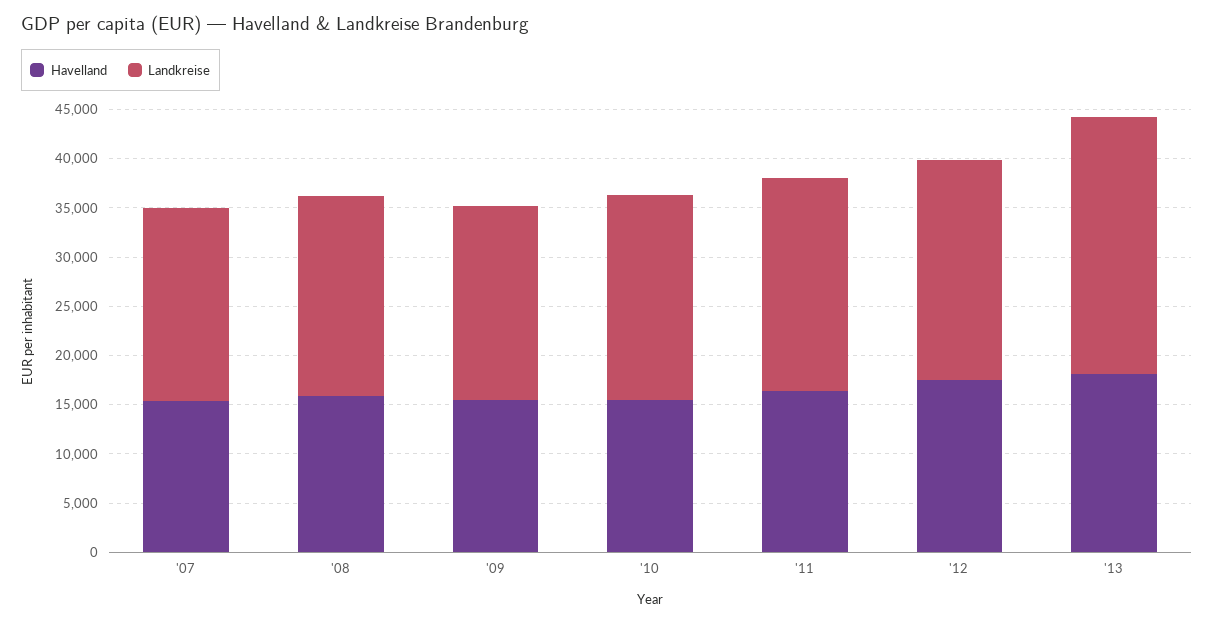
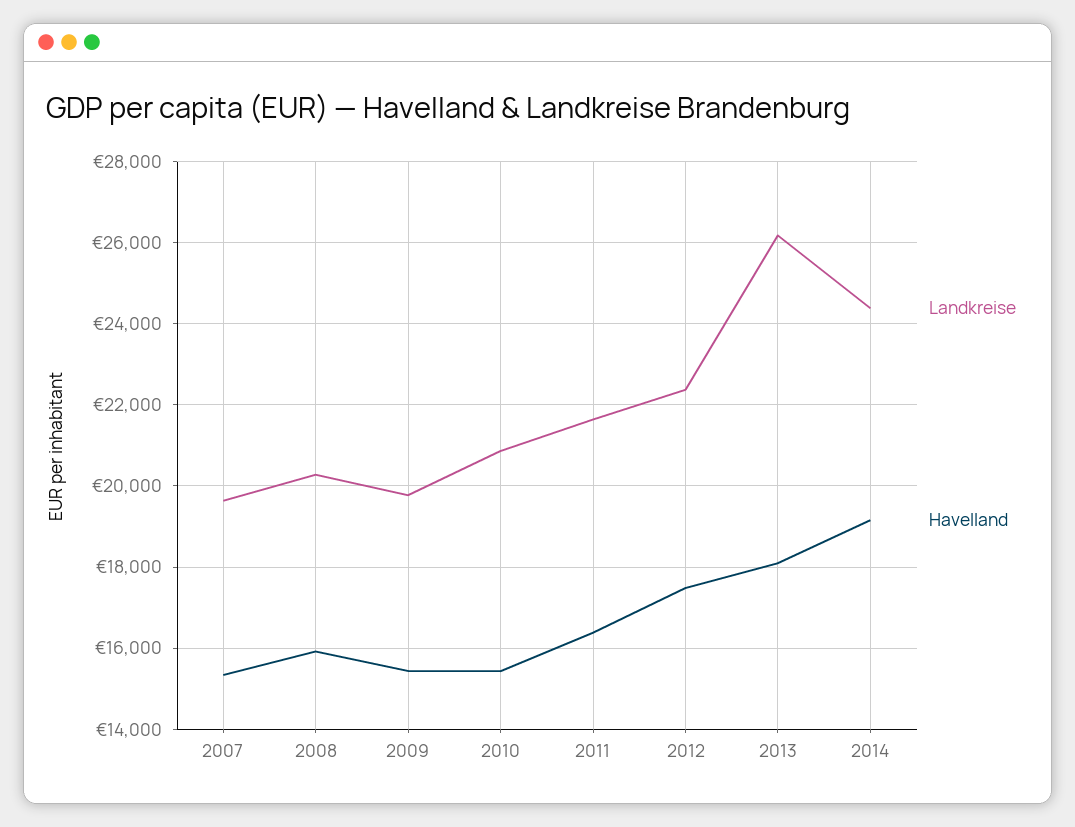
Landkreise, 2014: none -> 24400
Havelland, 2014: none -> 19200

